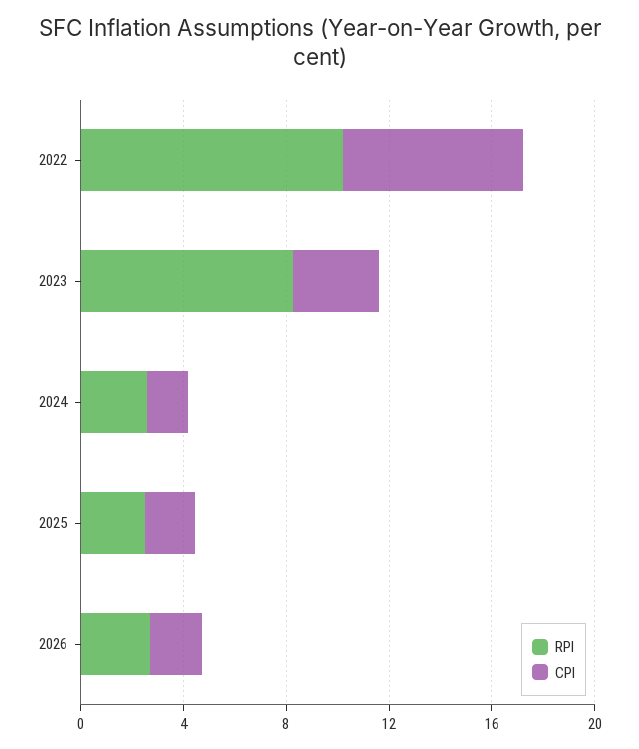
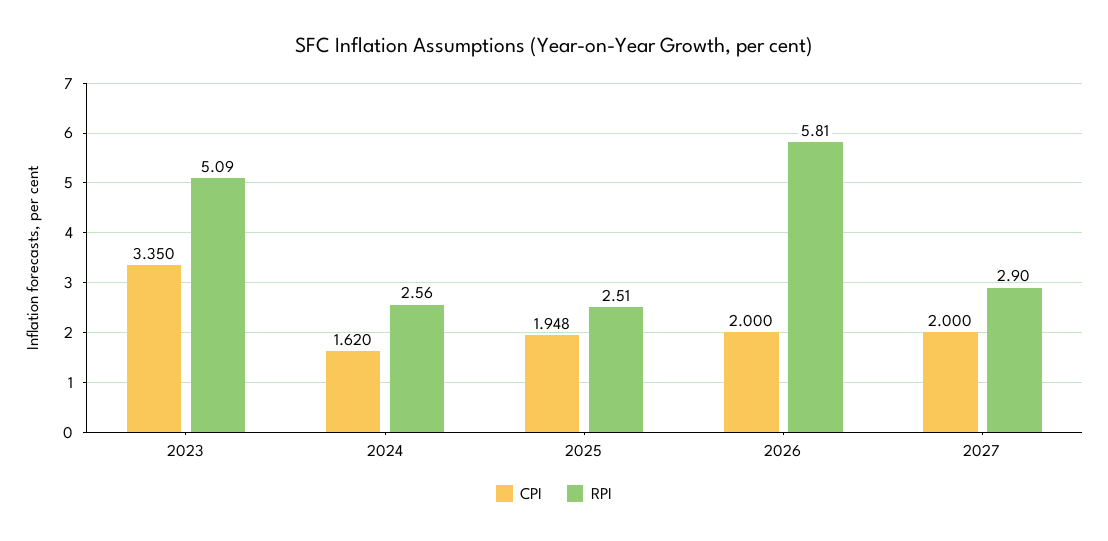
RPI, 2022: 10 -> none
CPI, 2022: 7 -> none
RPI, 2023: 8 -> 5.09
RPI, 2026: 3 -> 5.81
CPI, 2027: none -> 2
RPI, 2027: none -> 2.9

